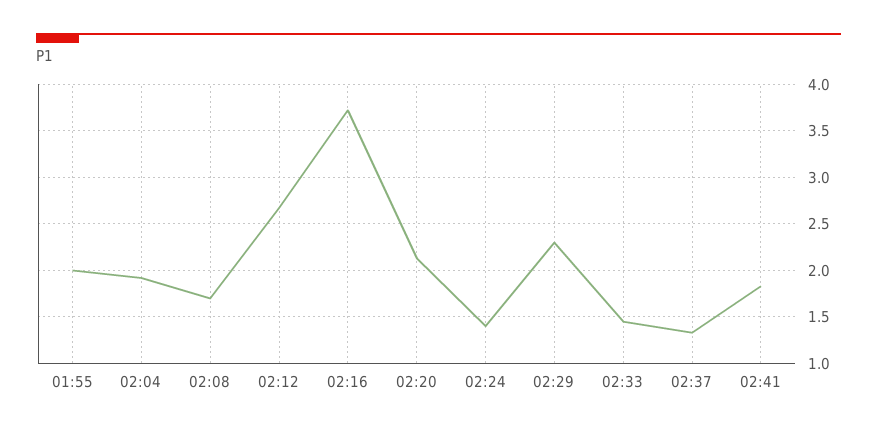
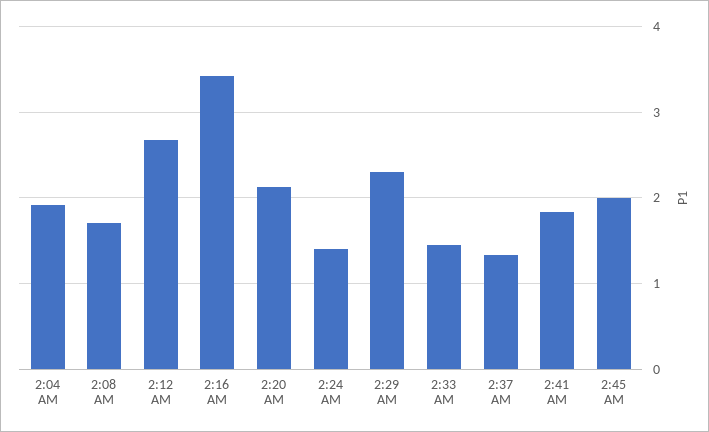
01:55: 2 -> none
02:16: 3.7 -> 3.4
2:45 AM: none -> 2

